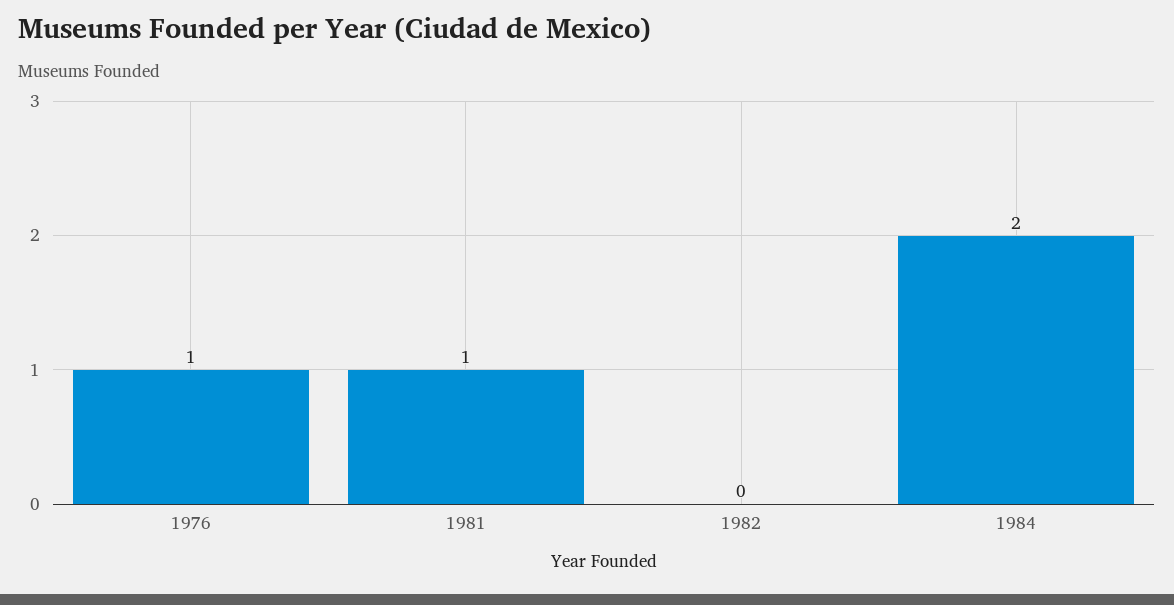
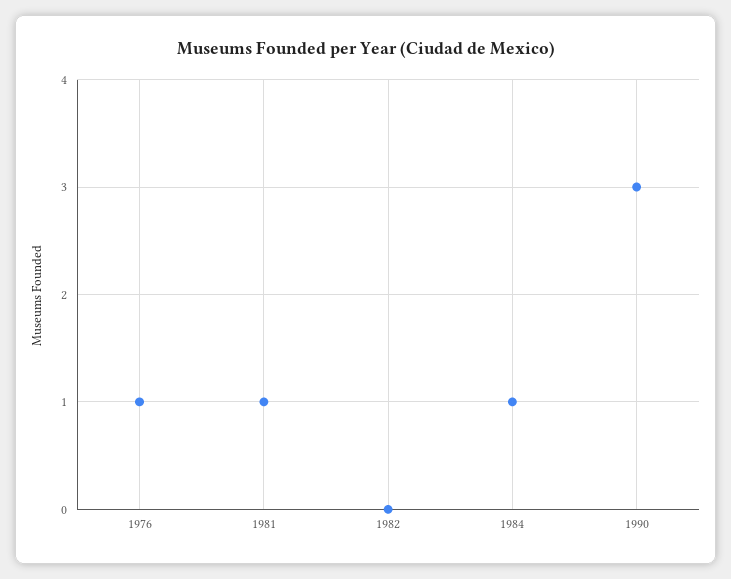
1984: 2 -> 1
1990: none -> 3

